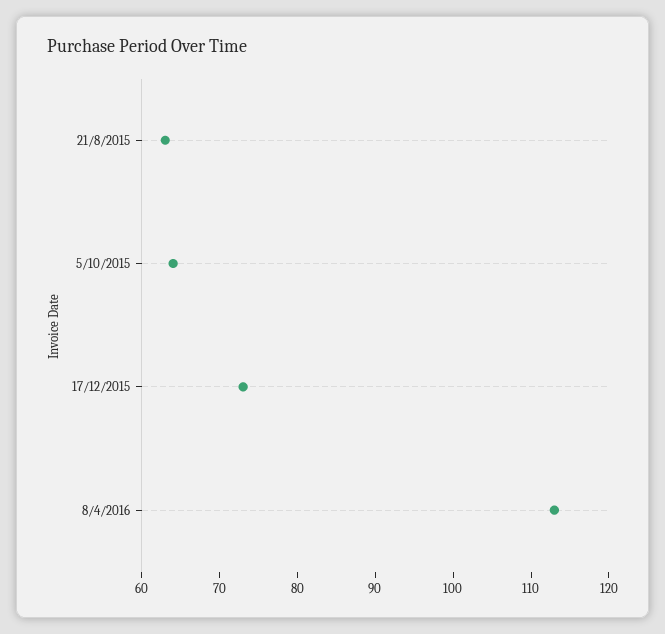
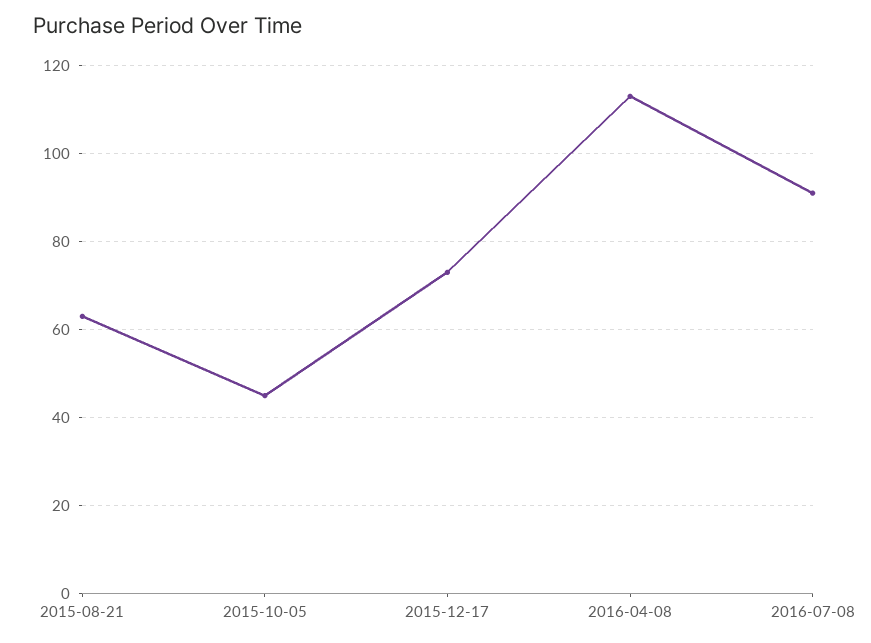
5/10/2015: 65 -> 45
2016-07-08: none -> 90

